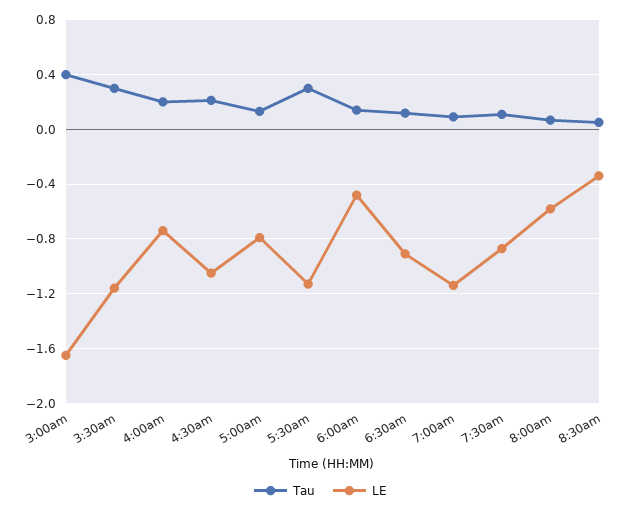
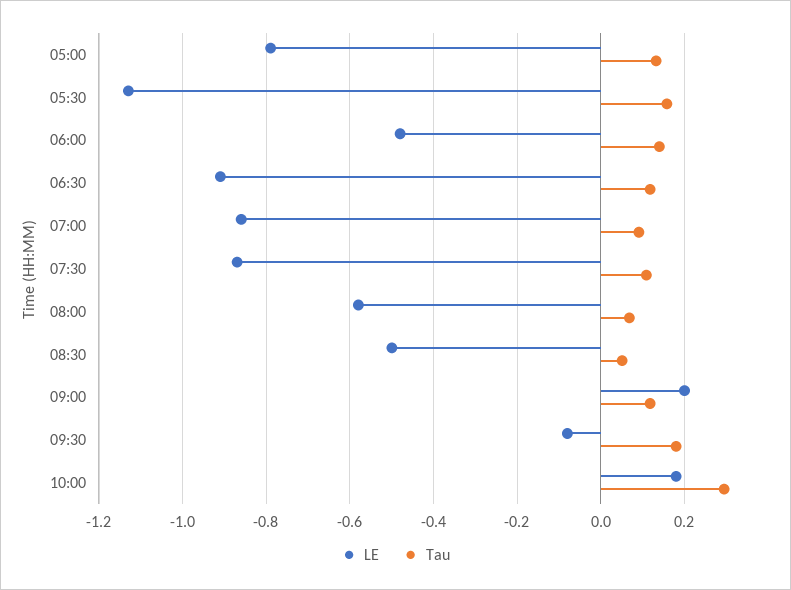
Tau, 3:00am: 0.4 -> none
LE, 3:00am: -1.65 -> none
Tau, 3:30am: 0.3 -> none
LE, 3:30am: -1.15 -> none
Tau, 4:00am: 0.2 -> none
LE, 4:00am: -0.75 -> none
Tau, 4:30am: 0.2 -> none
LE, 4:30am: -1.05 -> none
Tau, 5:30am: 0.3 -> 0.16
LE, 7:00am: -1.15 -> -0.86
LE, 8:30am: -0.35 -> -0.5
LE, 09:00: none -> 0.2
Tau, 09:00: none -> 0.12
LE, 09:30: none -> -0.08
Tau, 09:30: none -> 0.18
LE, 10:00: none -> 0.18
Tau, 10:00: none -> 0.3

